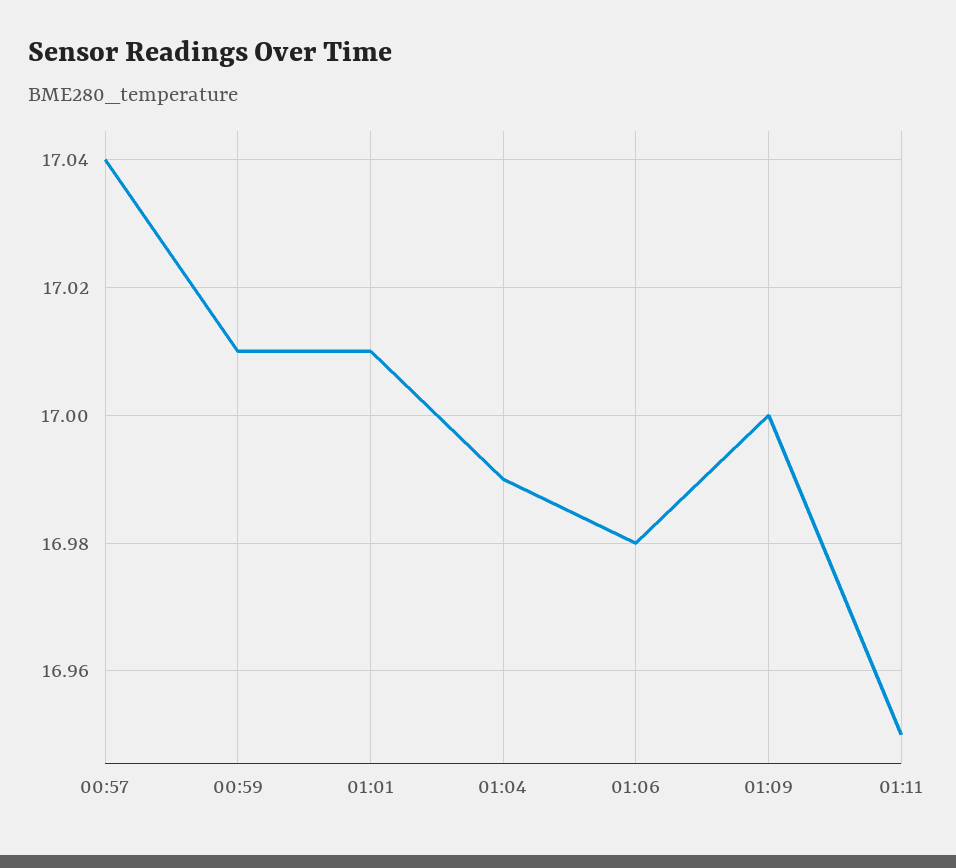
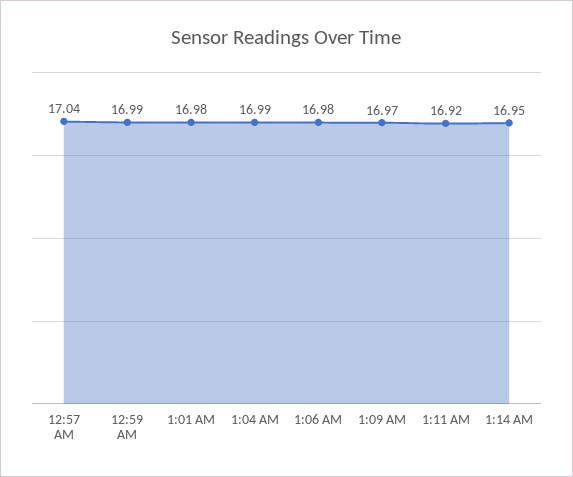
00:59: 17.01 -> 16.99
01:01: 17.01 -> 16.98
01:09: 17 -> 16.97
01:11: 16.95 -> 16.92
1:14 AM: none -> 16.95

